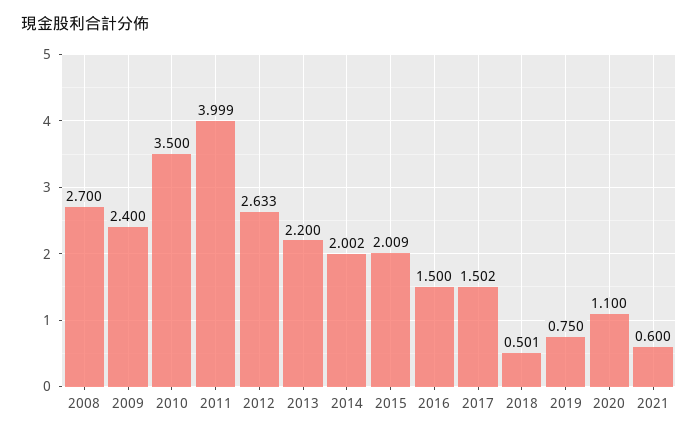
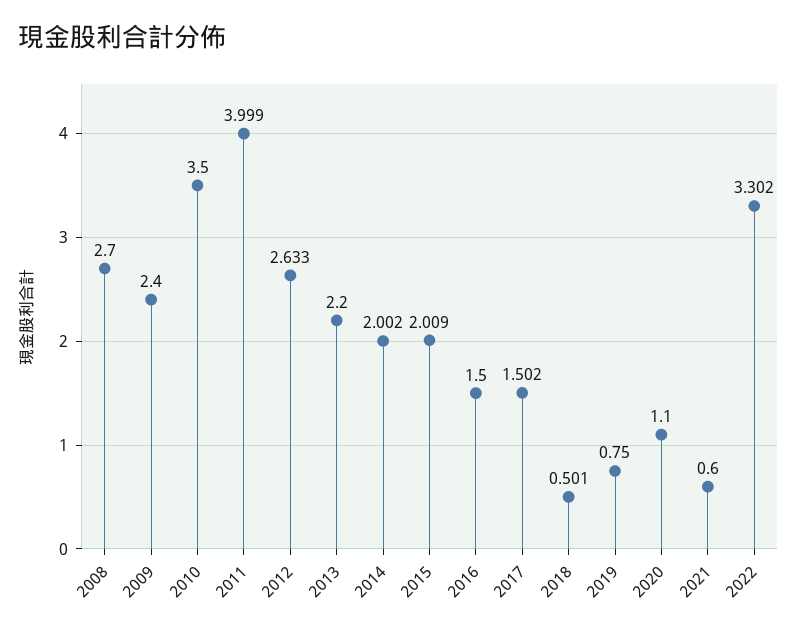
2022: none -> 3.302

